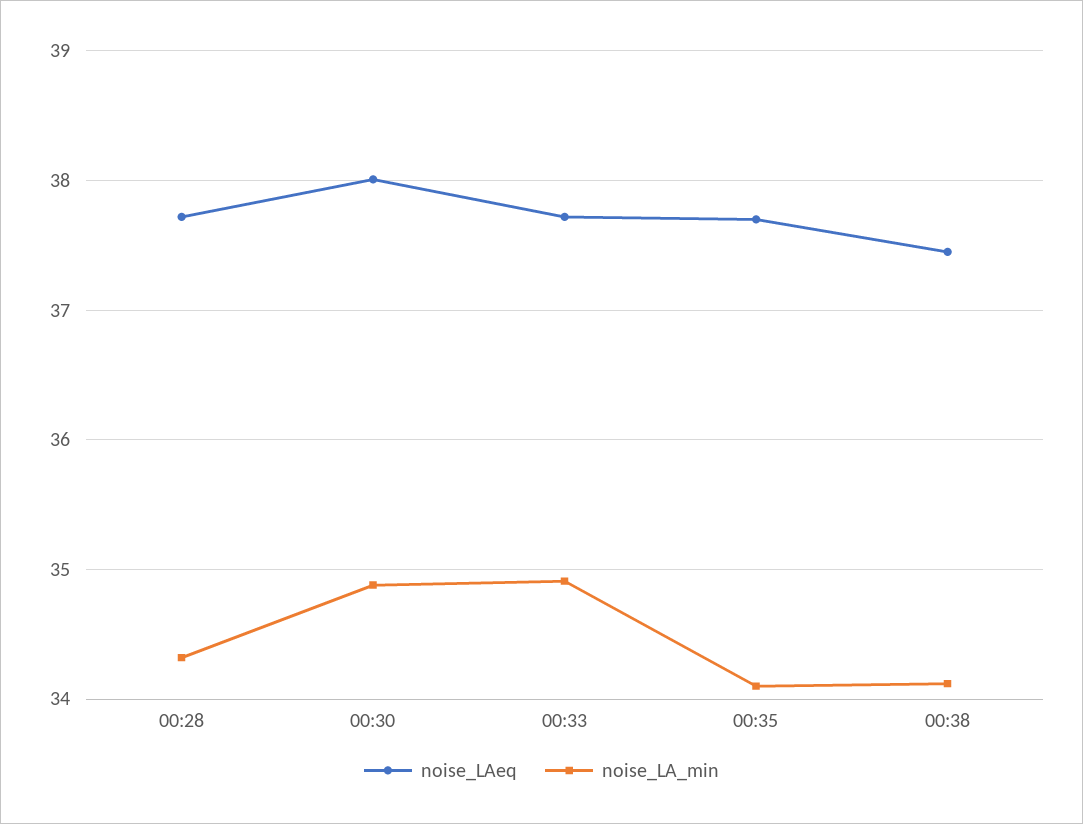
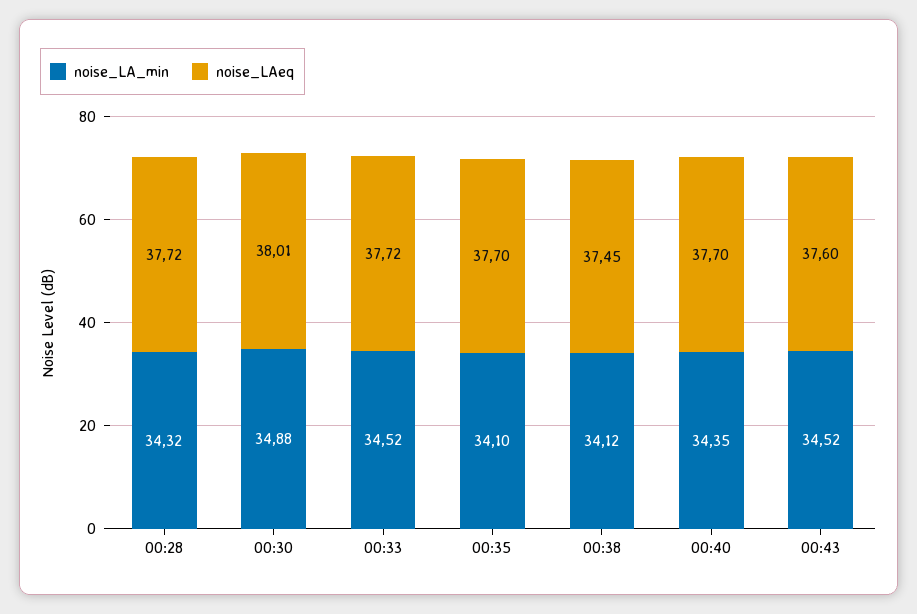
noise_LA_min, 00:33: 34.9 -> 34.52
noise_LA_min, 00:40: none -> 34.35
noise_LAeq, 00:40: none -> 37.7
noise_LA_min, 00:43: none -> 34.52
noise_LAeq, 00:43: none -> 37.6

